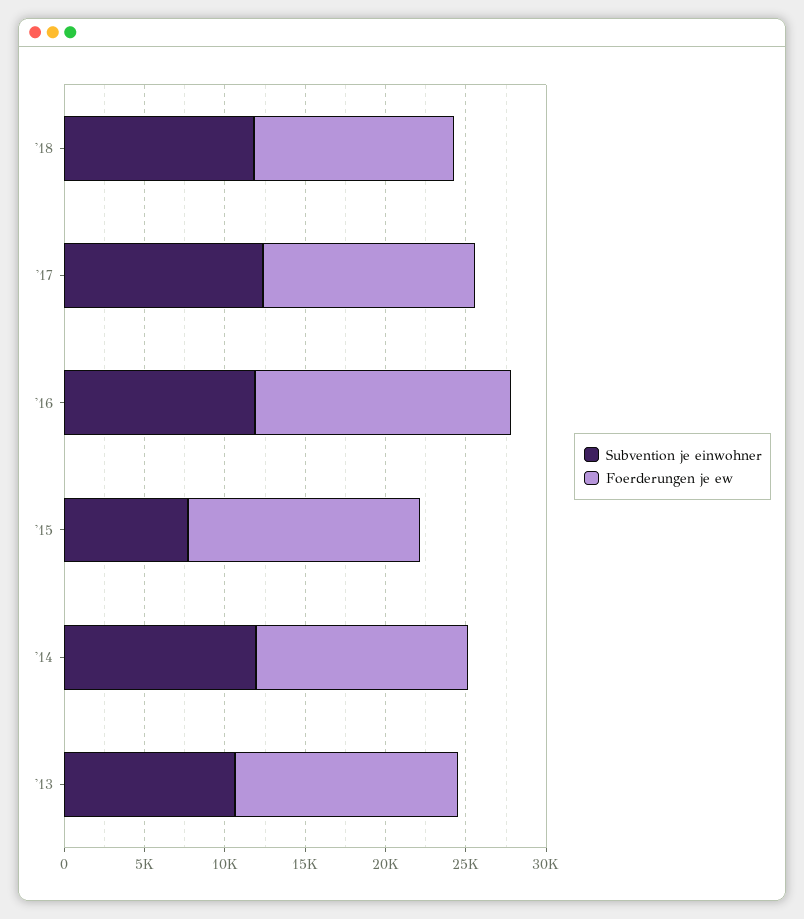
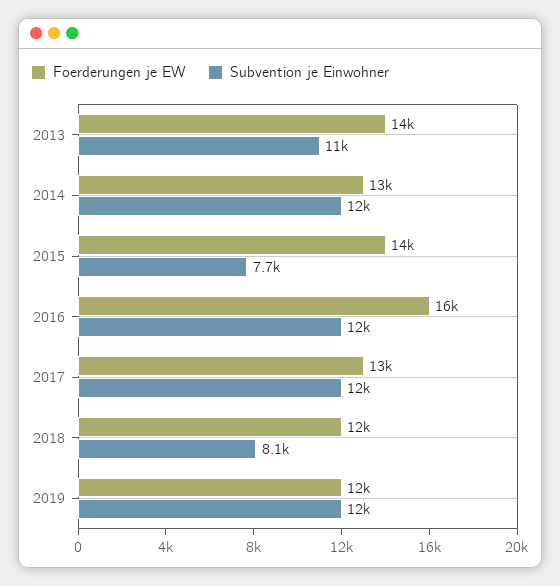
Subvention je einwohner, '18: 12000 -> 8100
Foerderungen je ew, 2019: none -> 12000
Subvention je einwohner, 2019: none -> 12000

